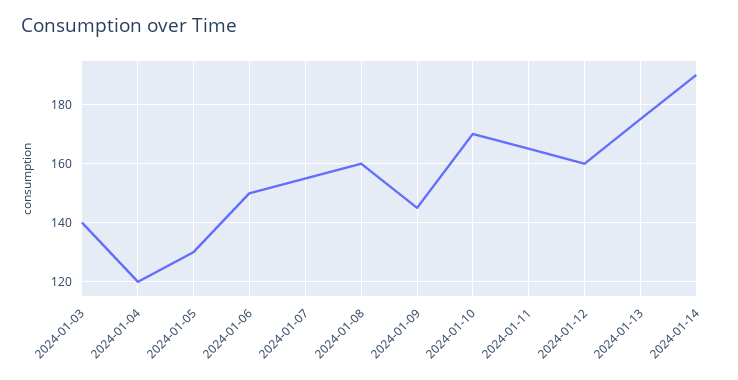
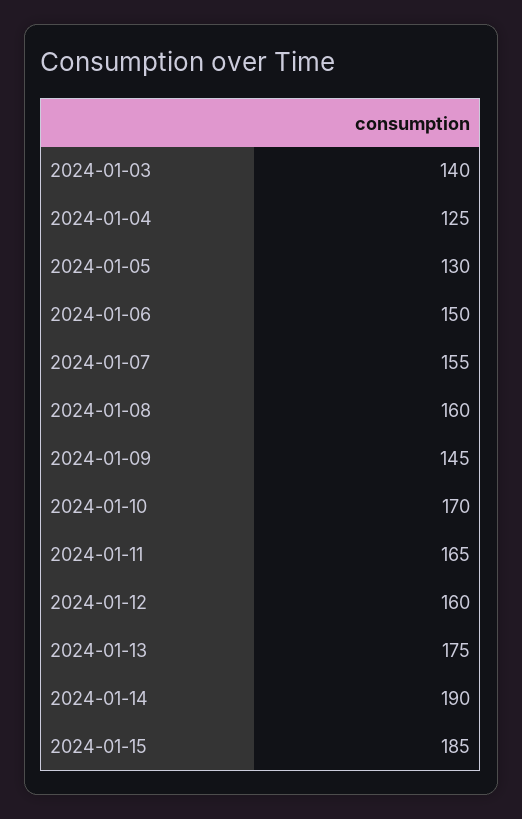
2024-01-04: 120 -> 125
2024-01-15: none -> 185

